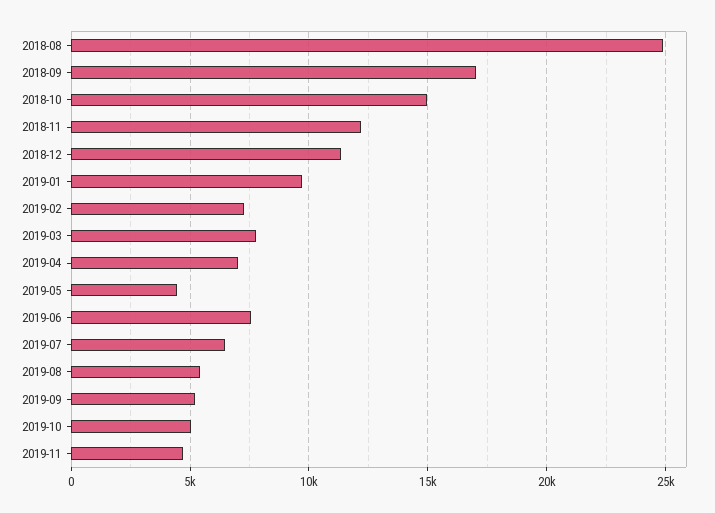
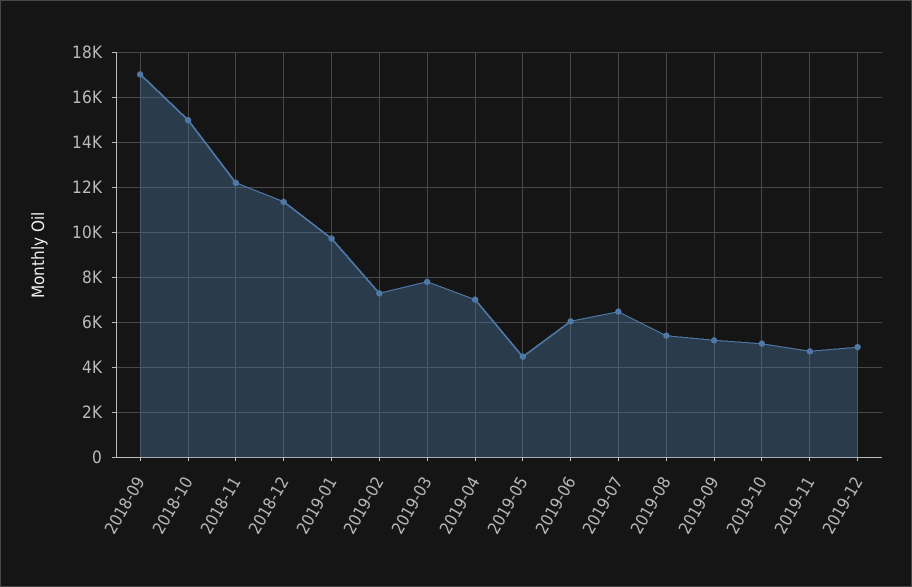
2018-08: 25000 -> none
2019-06: 7500 -> 6000
2019-12: none -> 5000

